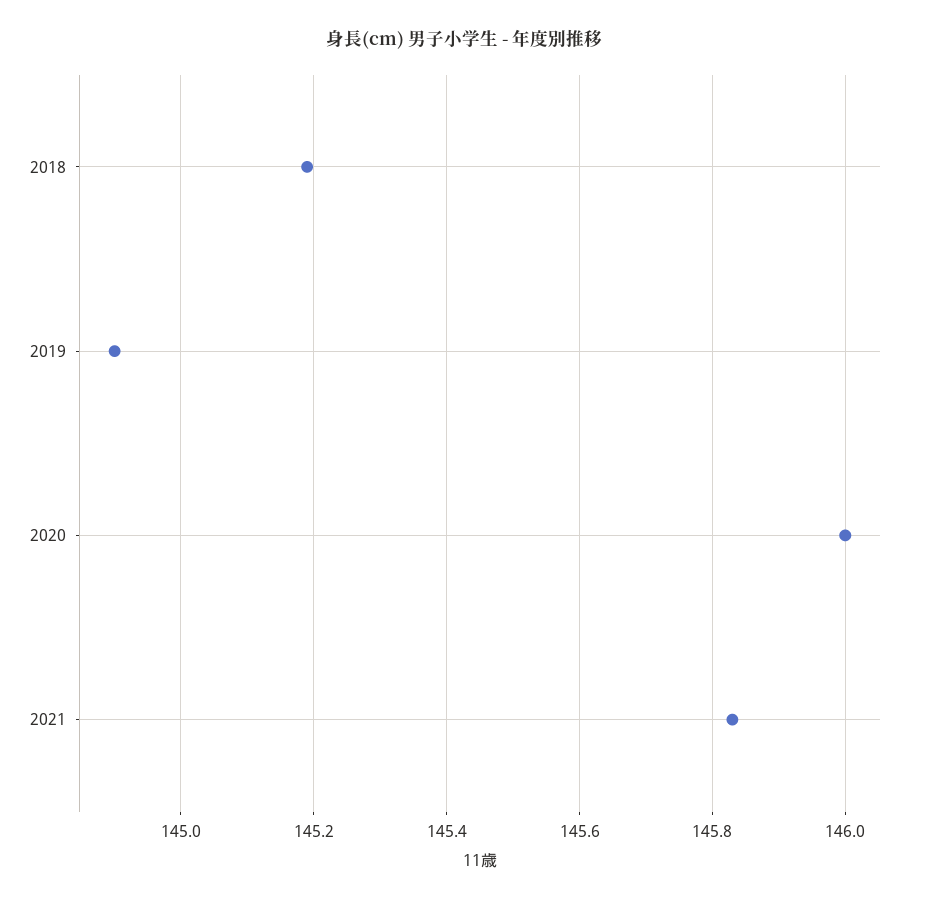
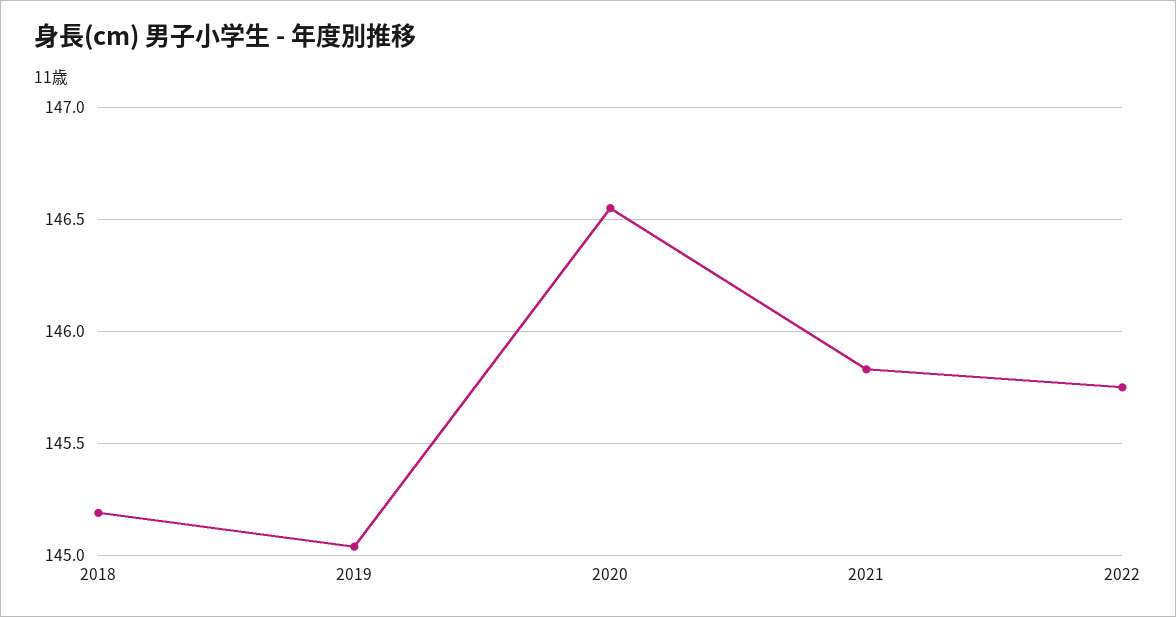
2019: 144.9 -> 145.05
2020: 146 -> 146.55
2022: none -> 145.75

